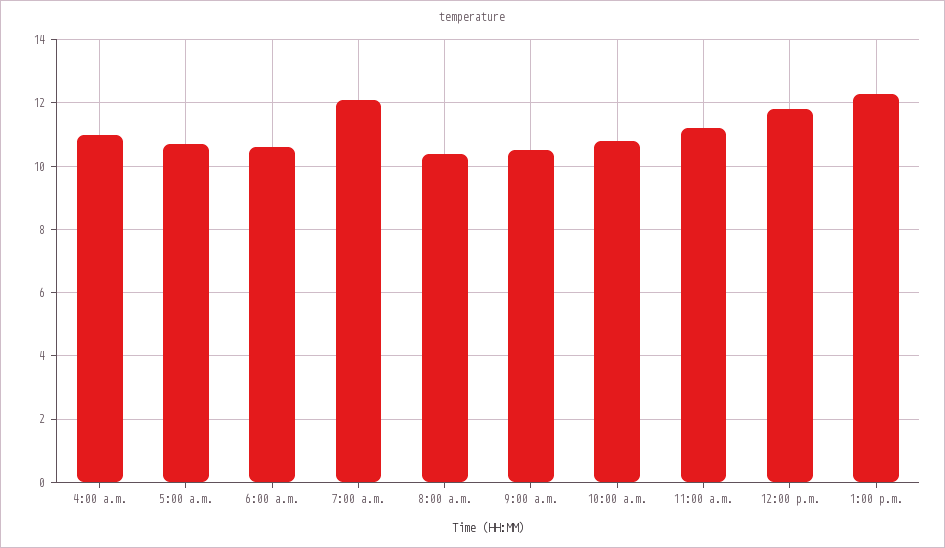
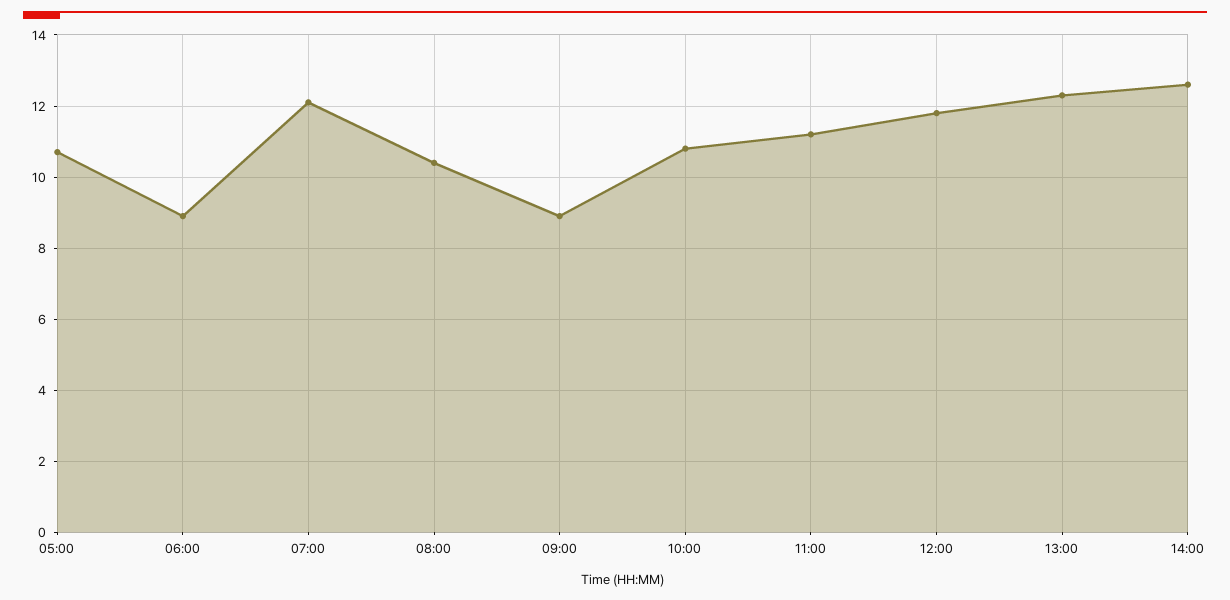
4:00 a.m.: 11 -> none
6:00 a.m.: 10.5 -> 9
9:00 a.m.: 10.5 -> 9
14:00: none -> 12.5

